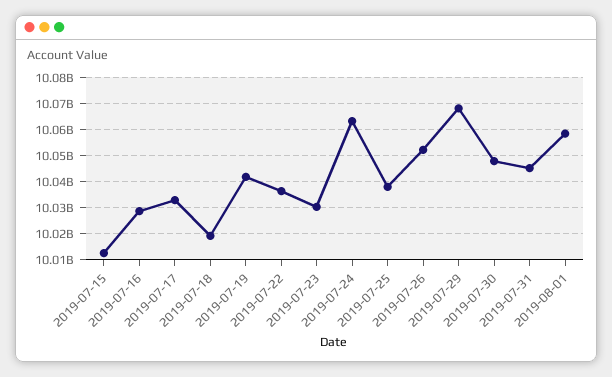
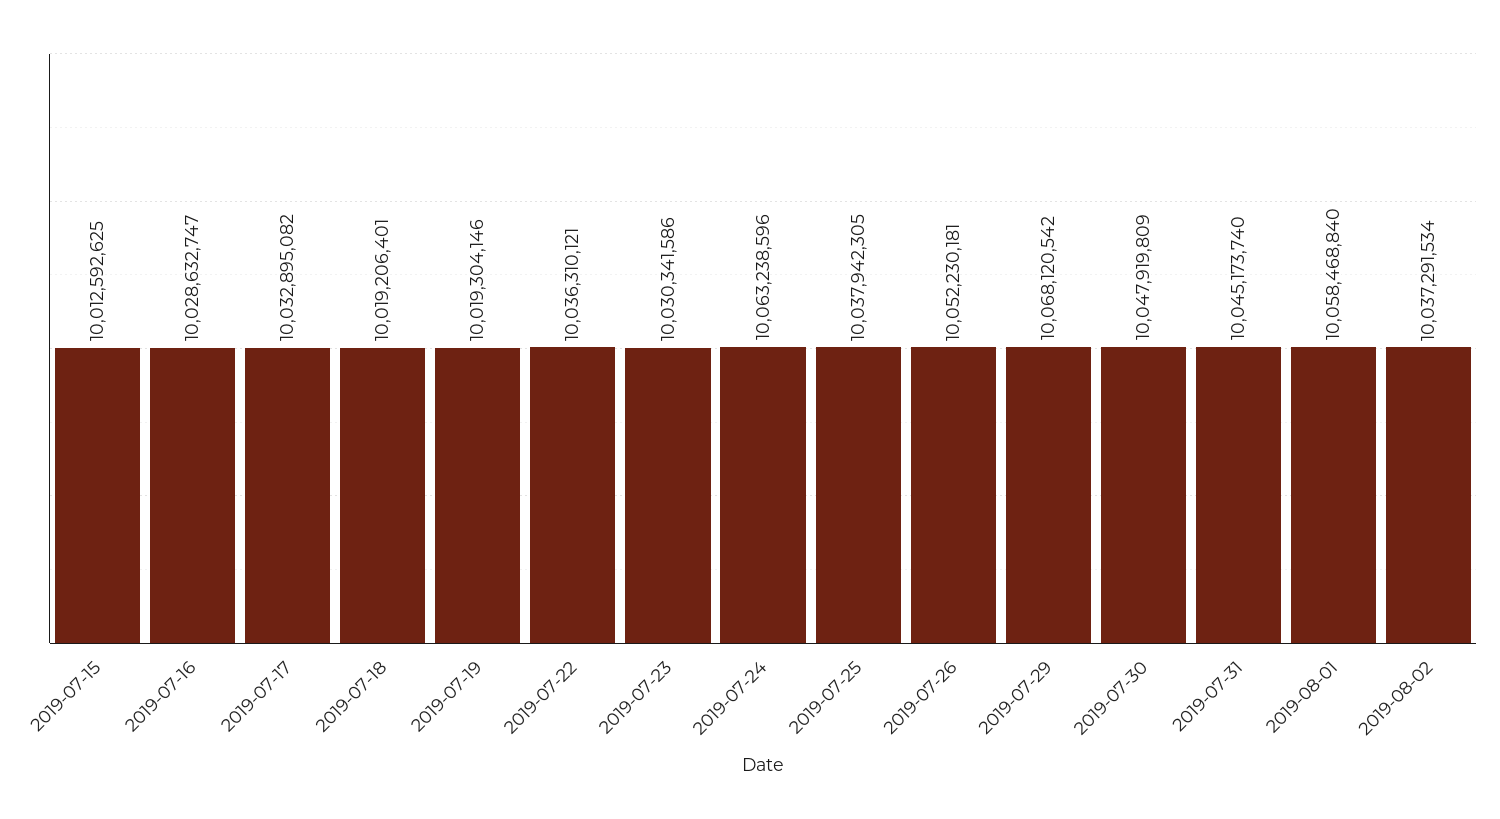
2019-07-19: 10042500000 -> 10019304146
2019-08-02: none -> 10037291534

